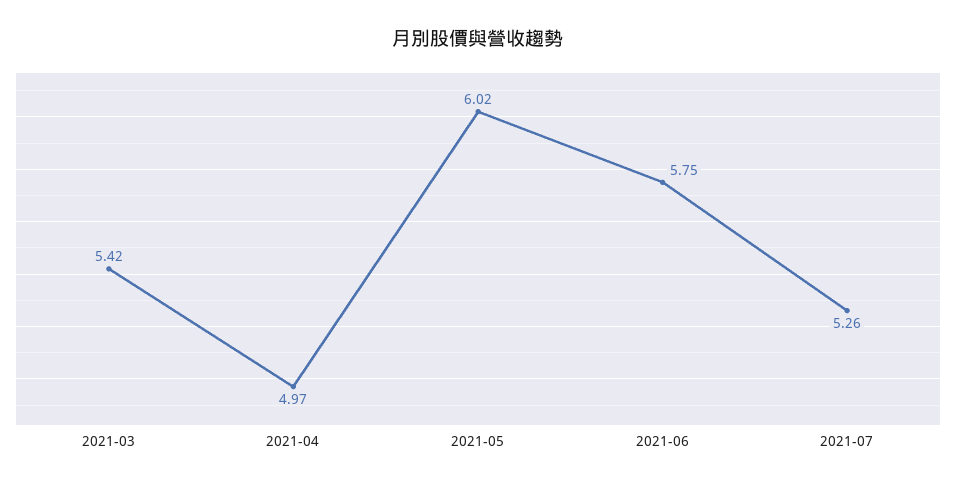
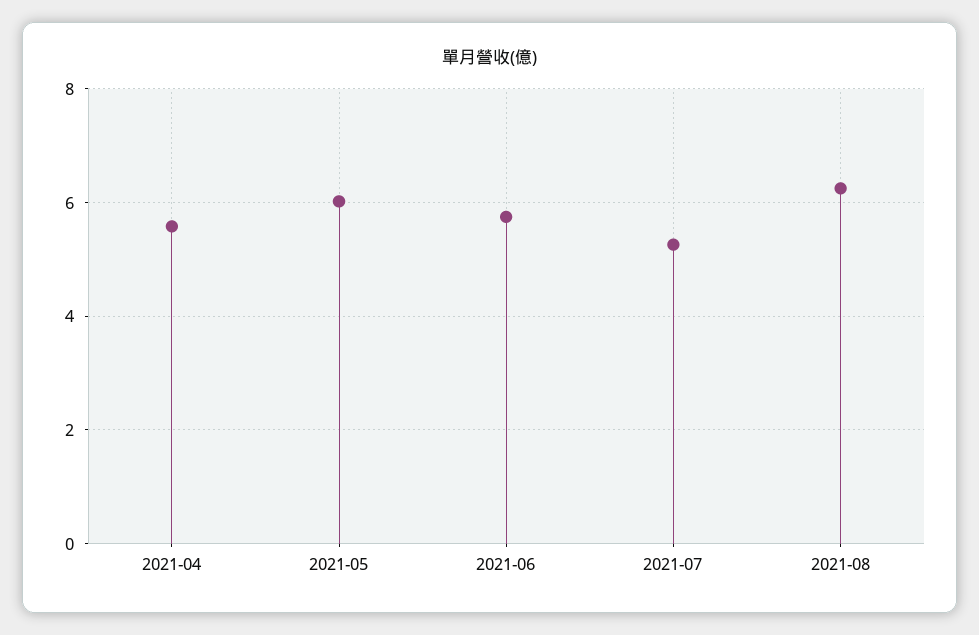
2021-03: 5.42 -> none
2021-04: 4.97 -> 5.6
2021-08: none -> 6.2

